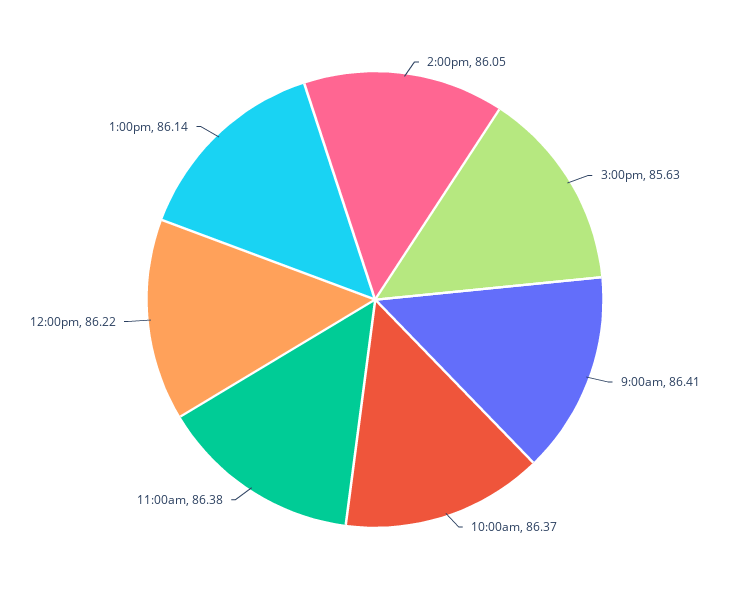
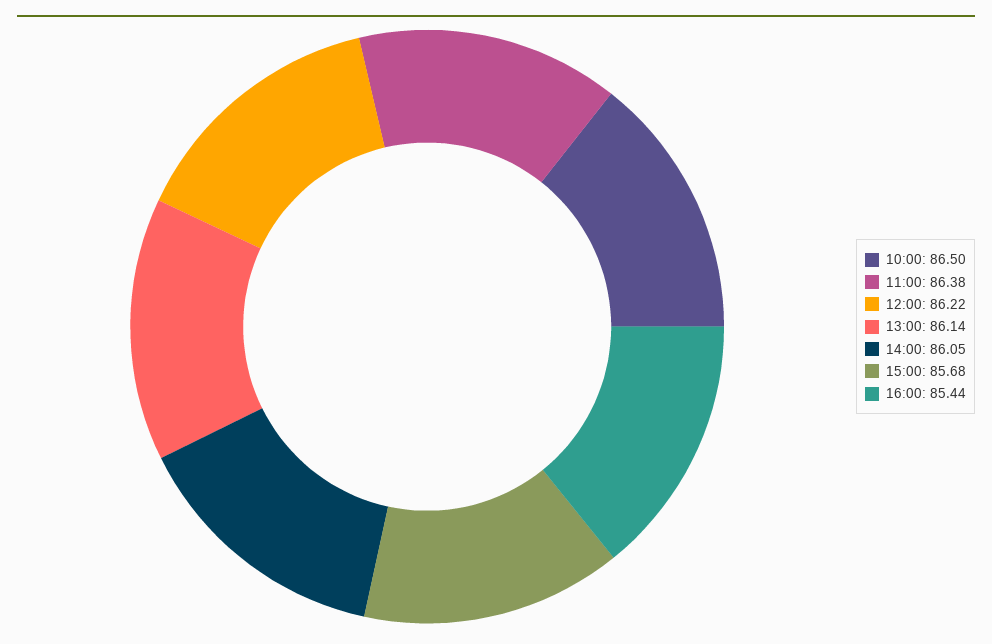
3:00pm: 85.63 -> 85.68
9:00am: 86.41 -> none
10:00am: 86.37 -> 86.5
16:00: none -> 85.44

